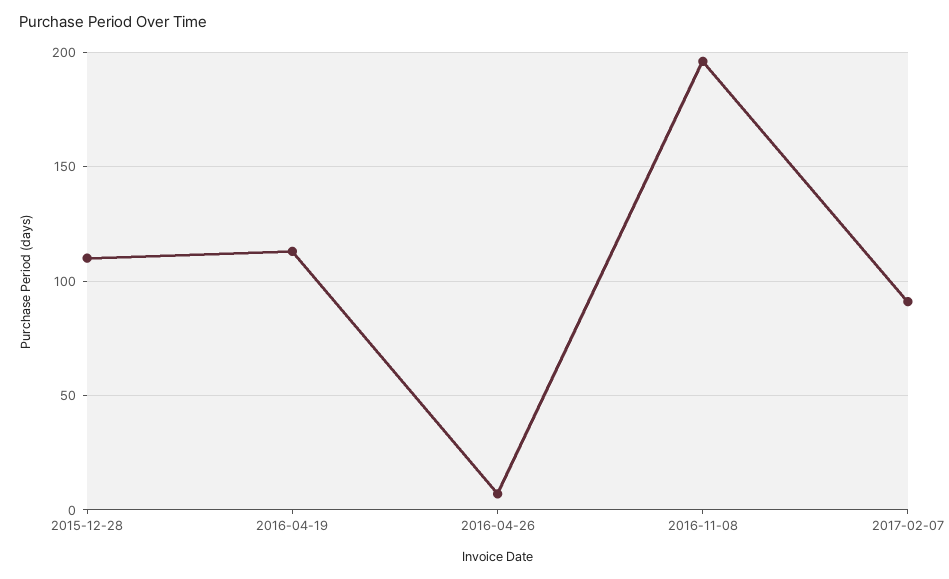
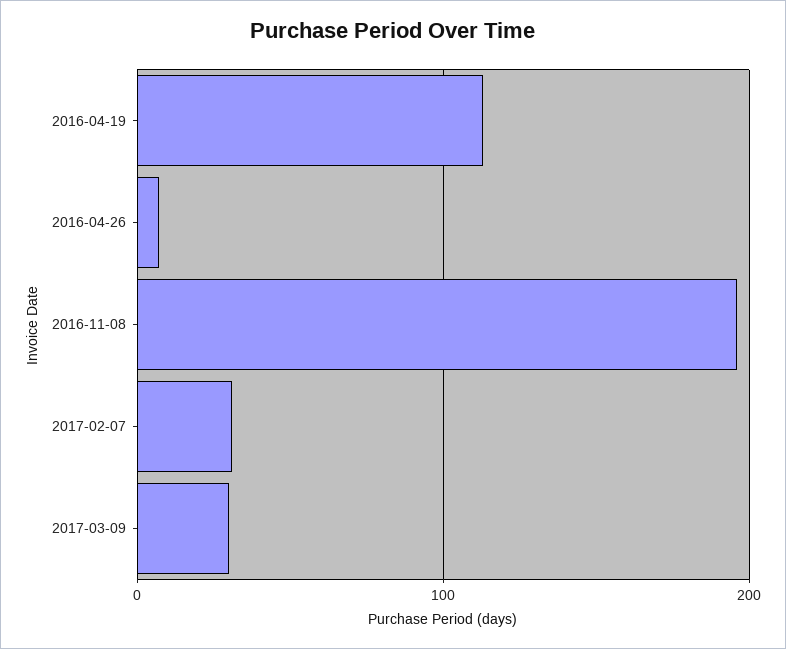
2015-12-28: 110 -> none
2017-02-07: 90 -> 30
2017-03-09: none -> 30

